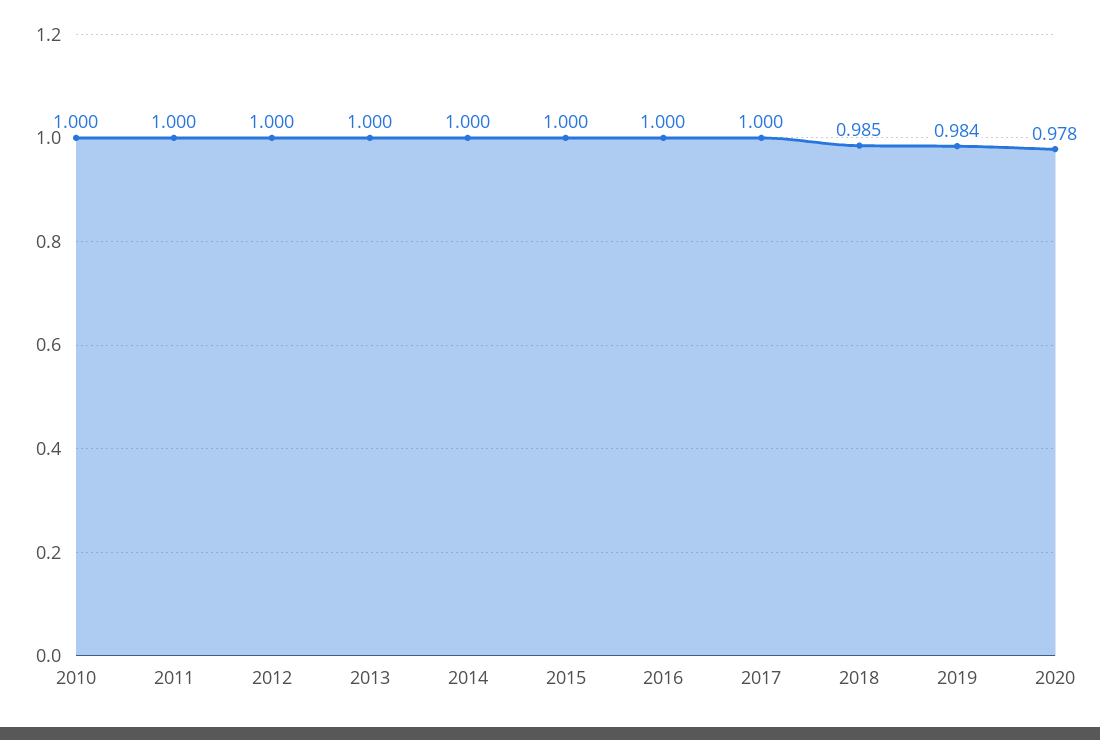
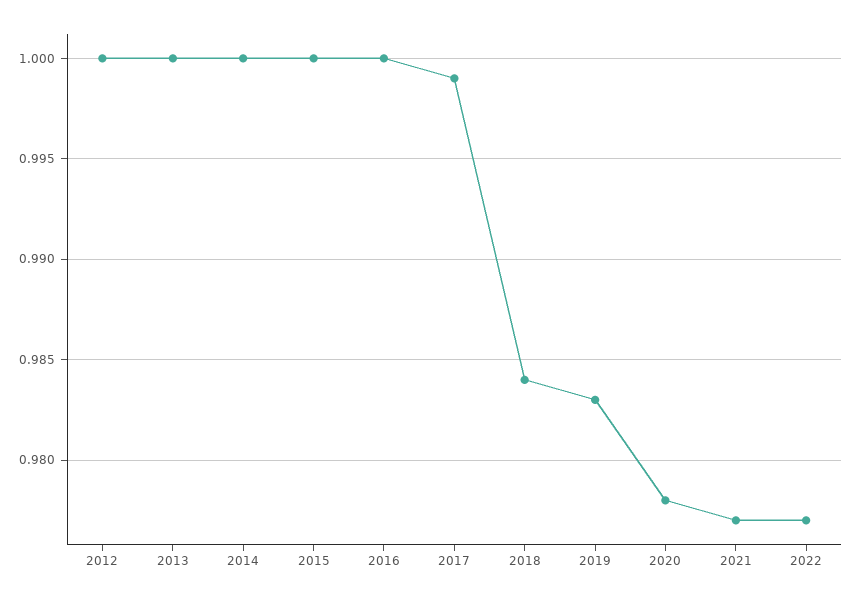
2010: 1 -> none
2011: 1 -> none
2017: 1 -> 0.999
2018: 0.985 -> 0.984
2019: 0.984 -> 0.983
2021: none -> 0.977
2022: none -> 0.977

